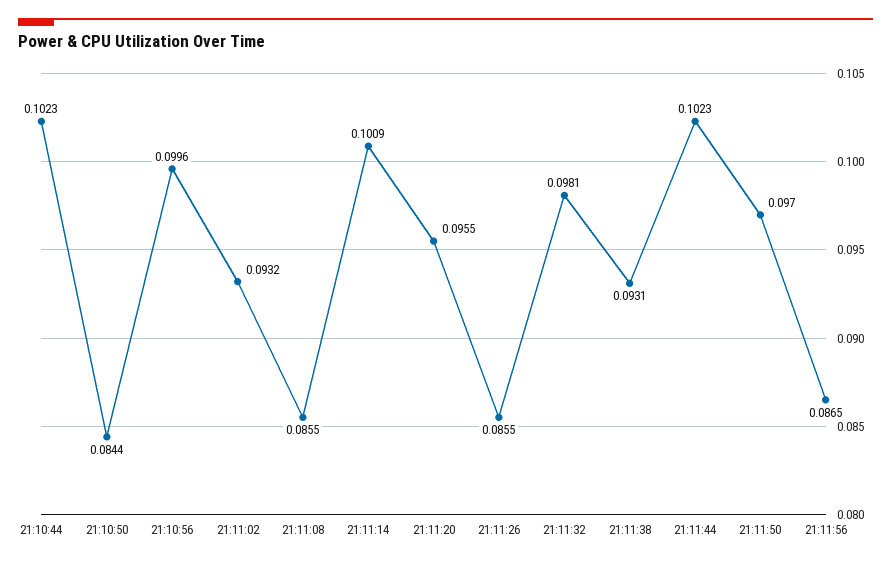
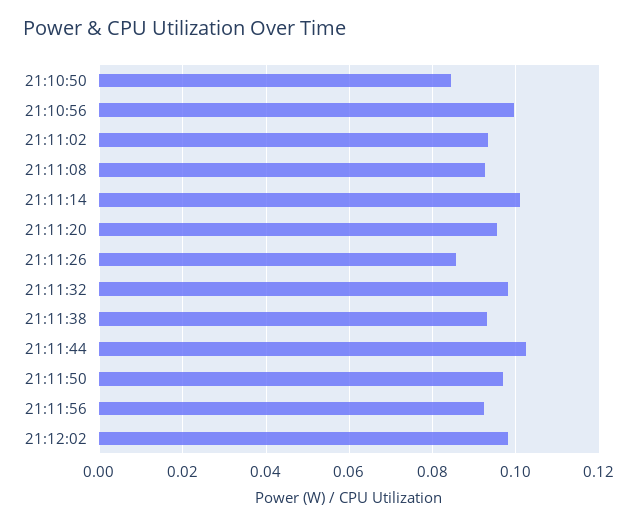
21:10:44: 0.1023 -> none
21:11:08: 0.0855 -> 0.092
21:11:56: 0.0865 -> 0.092
21:12:02: none -> 0.098

